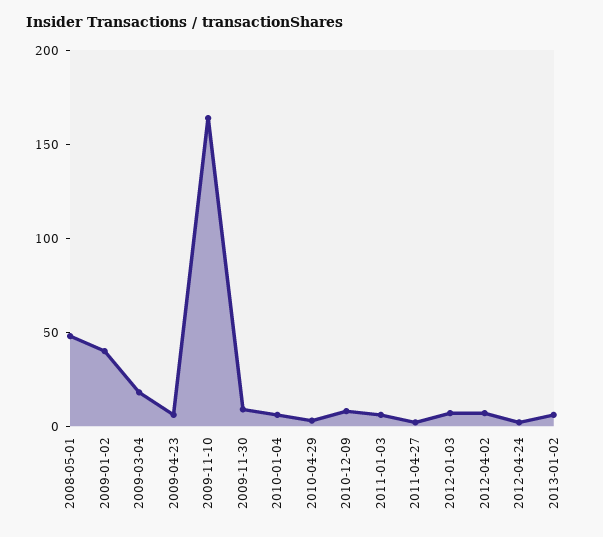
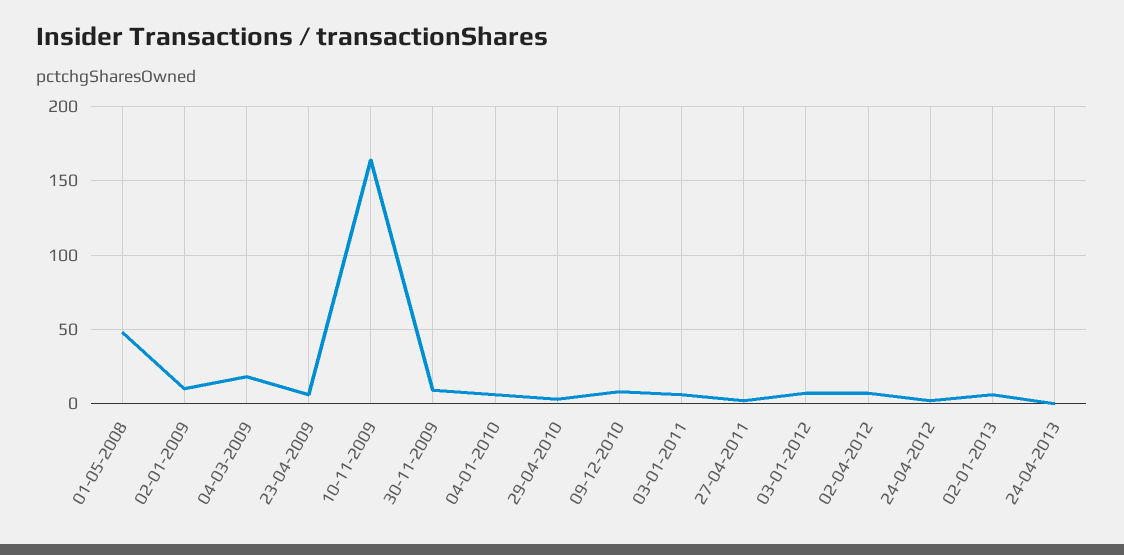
2009-01-02: 40 -> 10
24-04-2013: none -> 0

